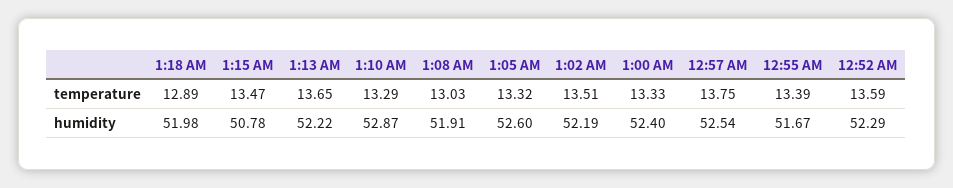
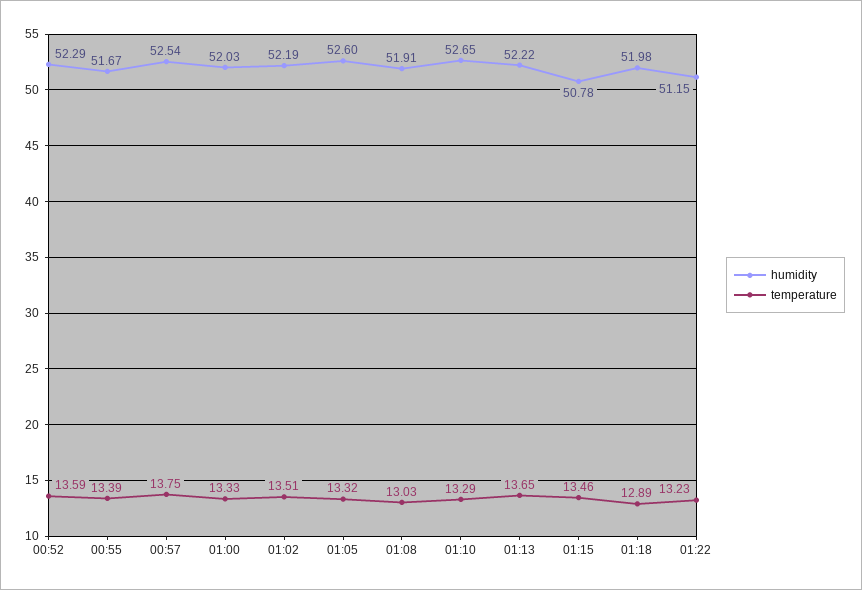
temperature, 1:15 AM: 13.47 -> 13.46
humidity, 1:10 AM: 52.87 -> 52.65
humidity, 1:00 AM: 52.4 -> 52.03
humidity, 01:22: none -> 51.15
temperature, 01:22: none -> 13.23

